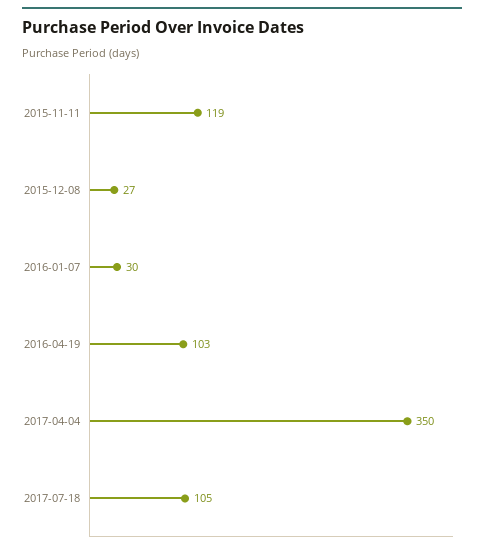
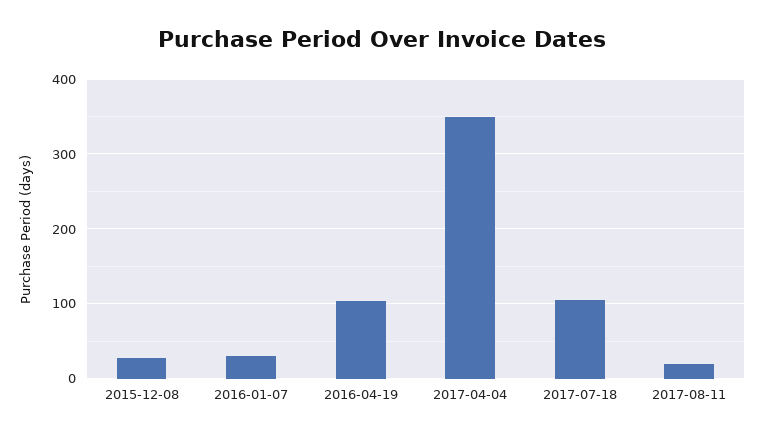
2015-11-11: 119 -> none
2017-08-11: none -> 20

